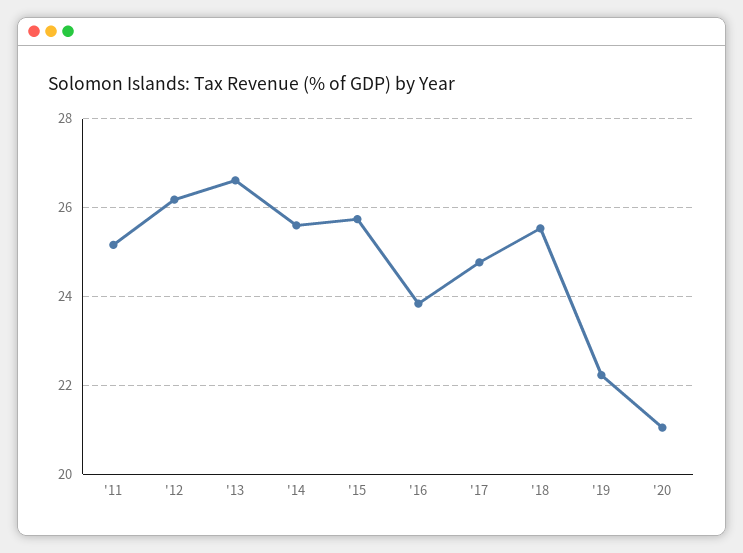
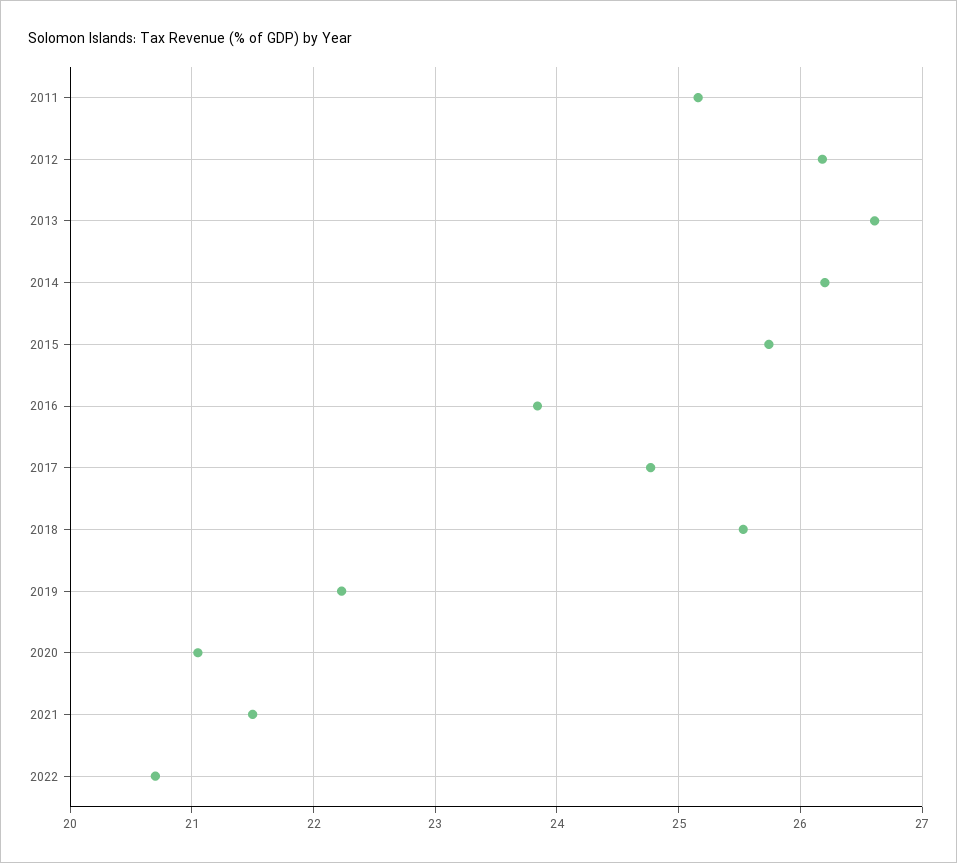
'14: 25.6 -> 26.2
2021: none -> 21.5
2022: none -> 20.7

